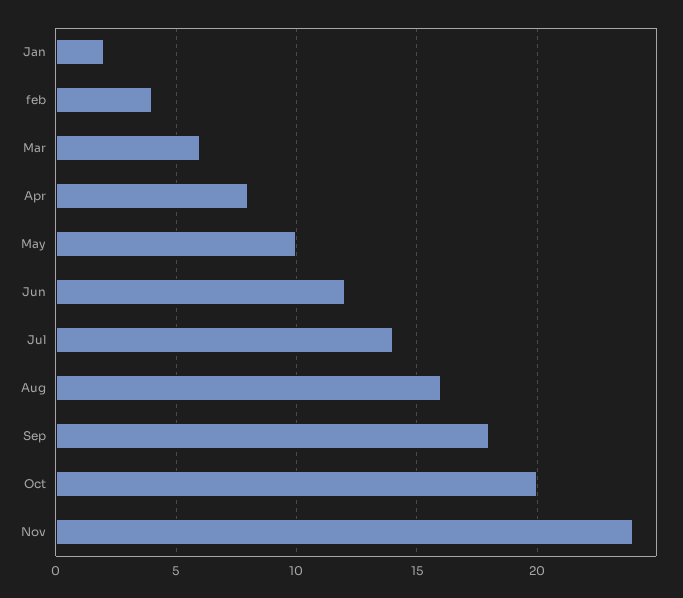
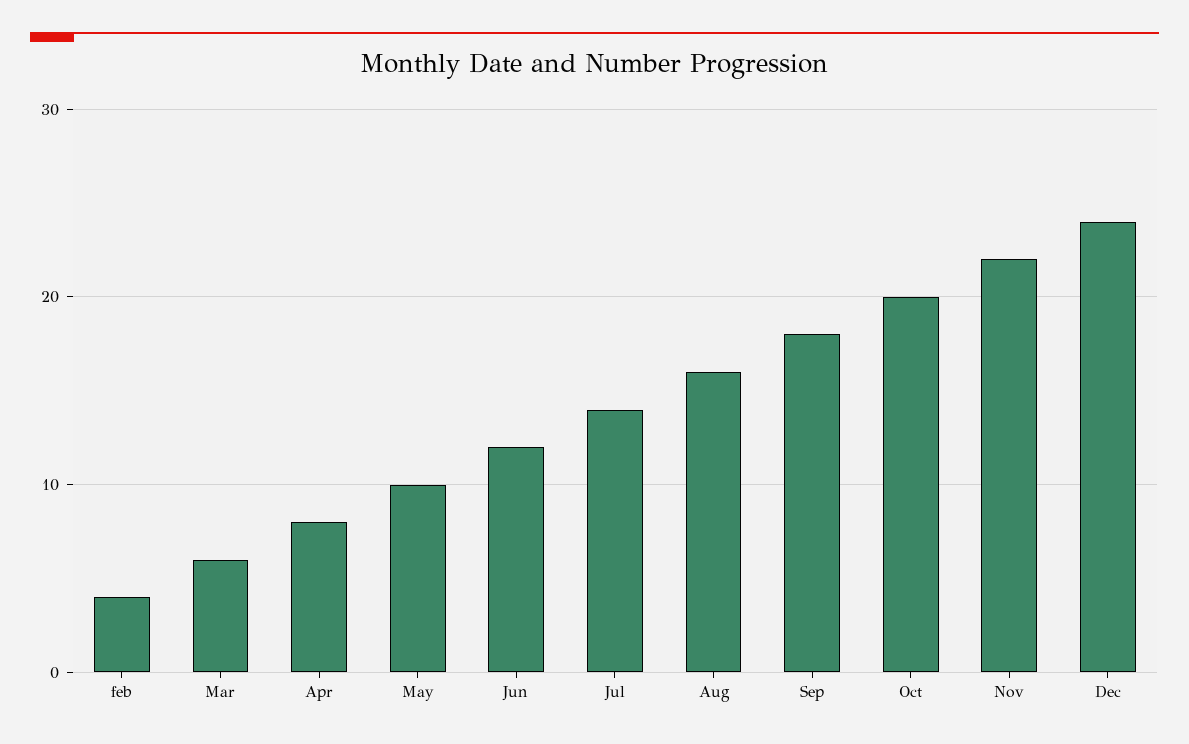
Jan: 2 -> none
Nov: 24 -> 22
Dec: none -> 24

